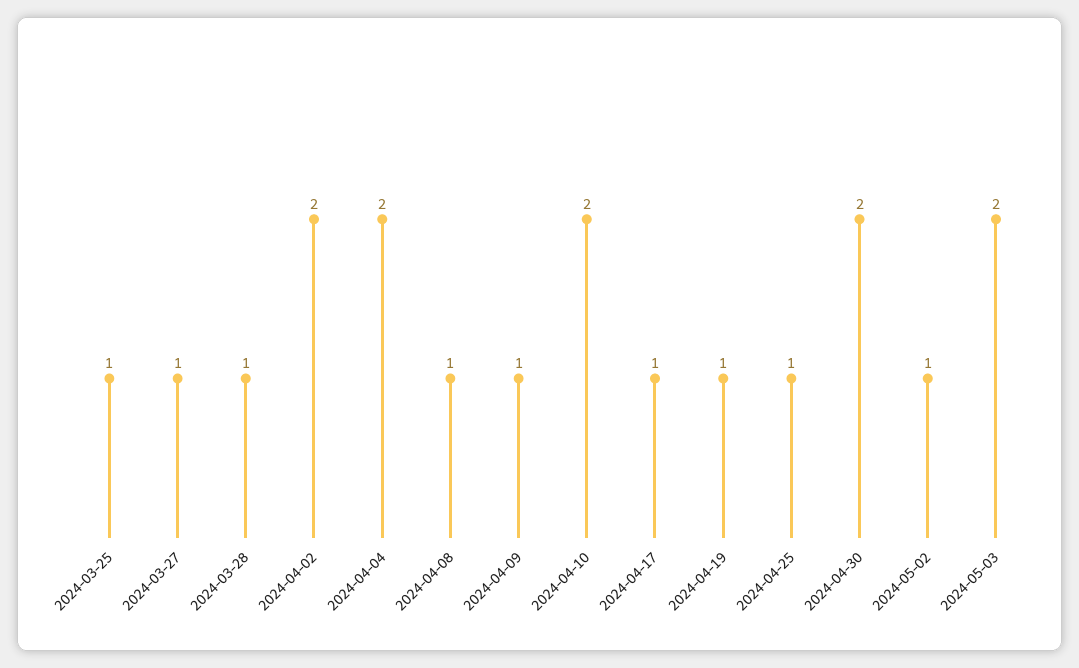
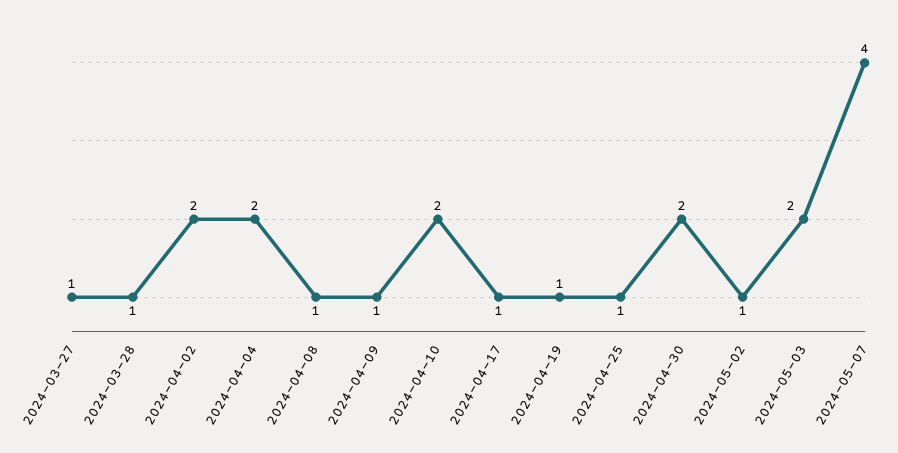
2024-03-25: 1 -> none
2024-05-07: none -> 4

